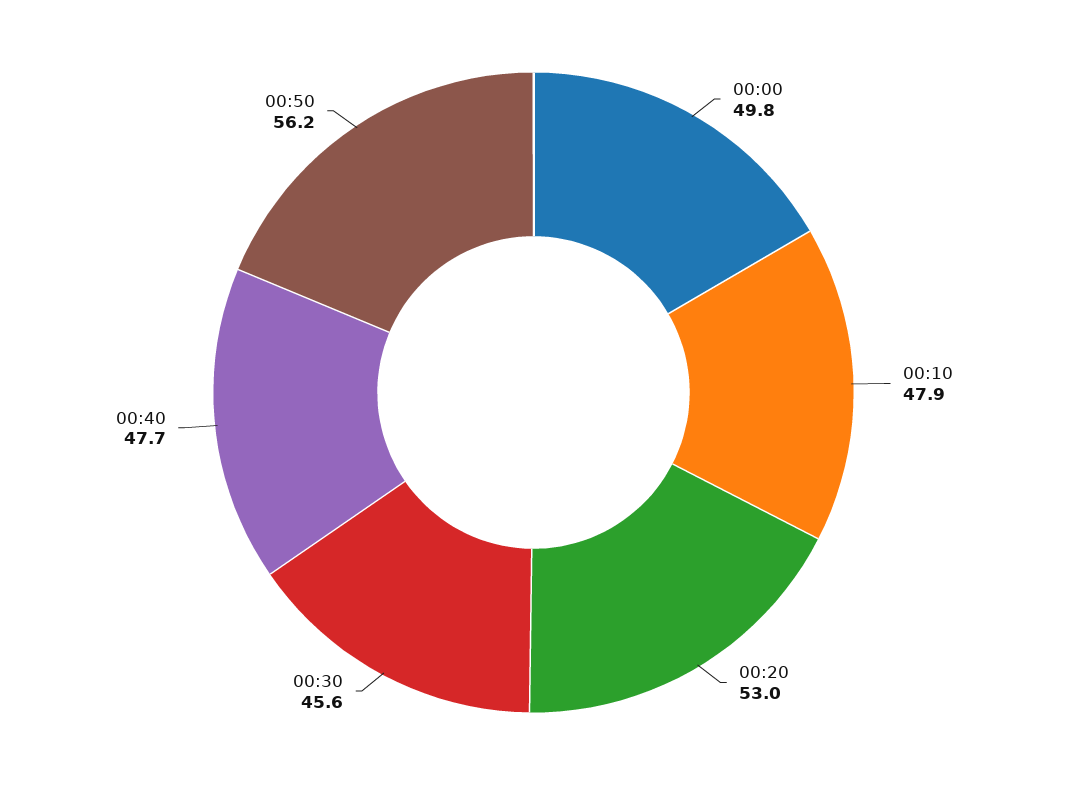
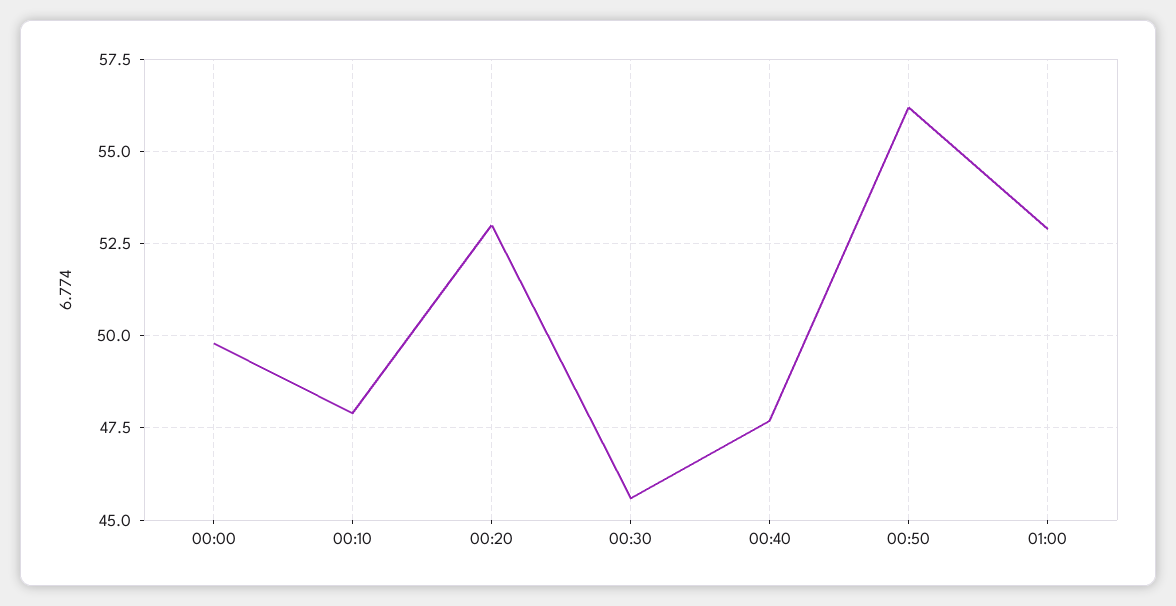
01:00: none -> 53

